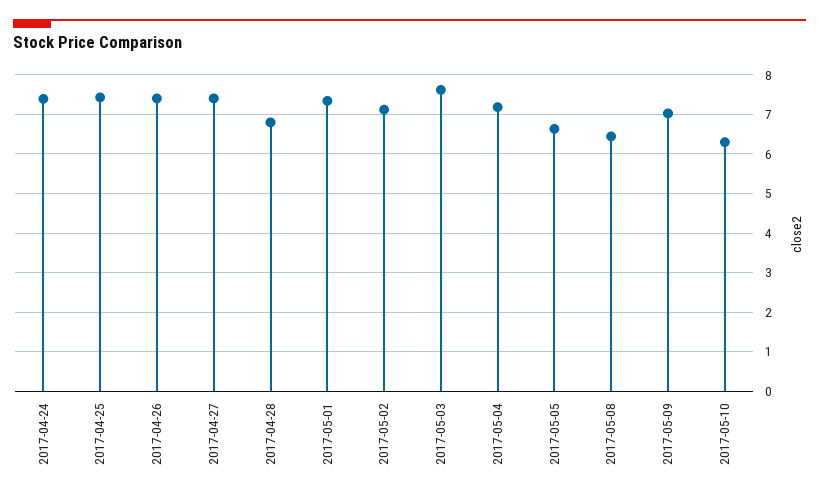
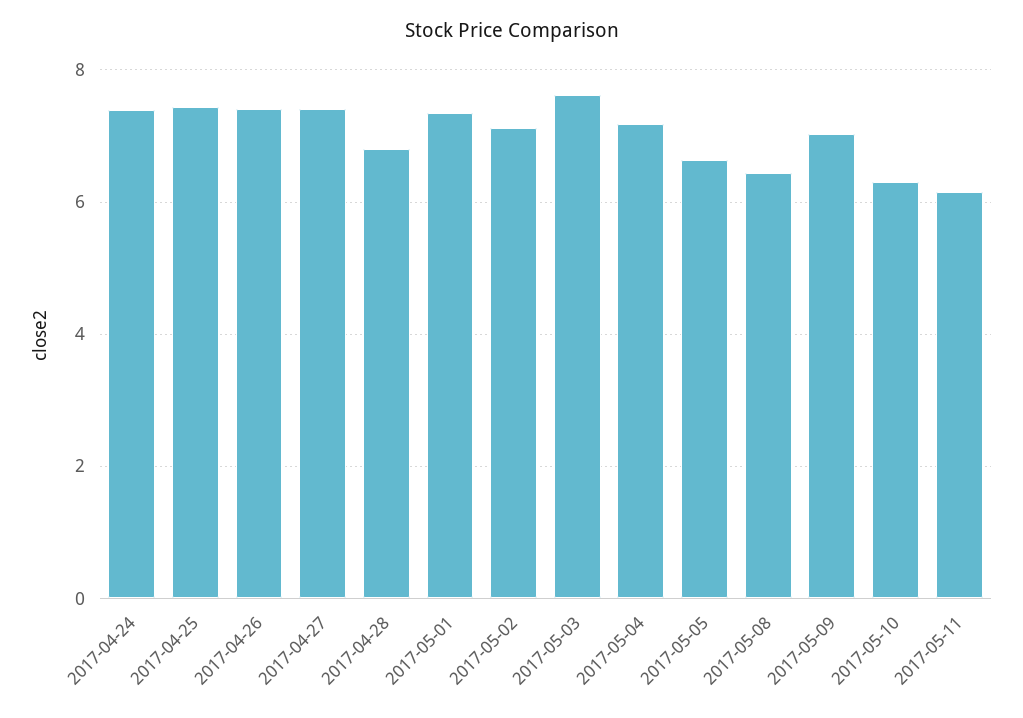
2017-05-11: none -> 6.2

